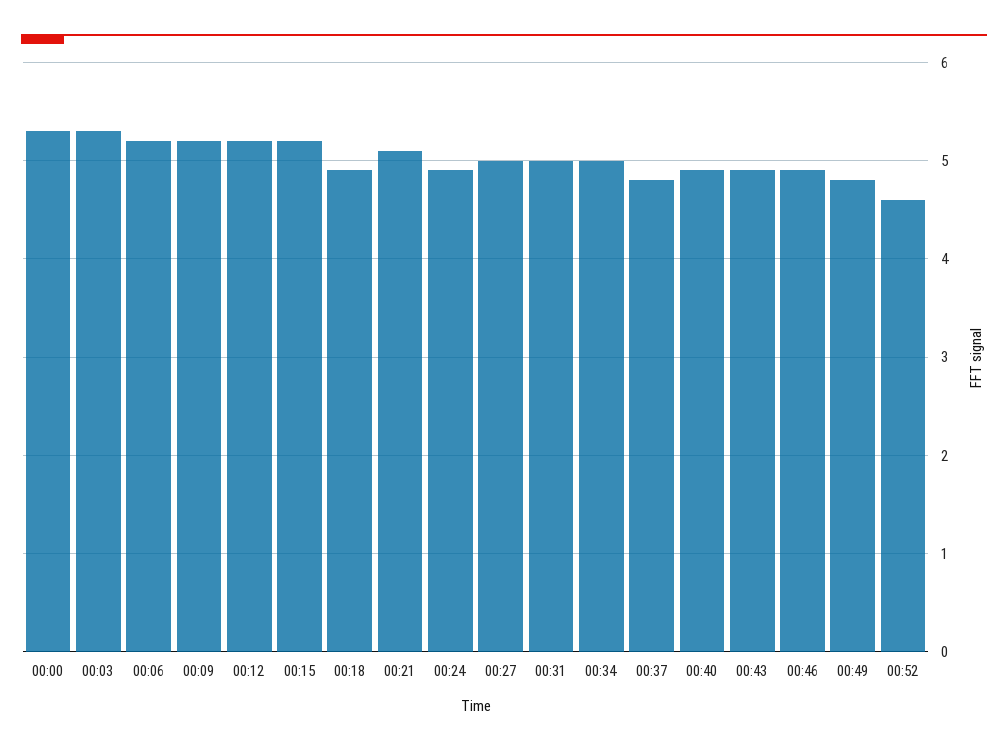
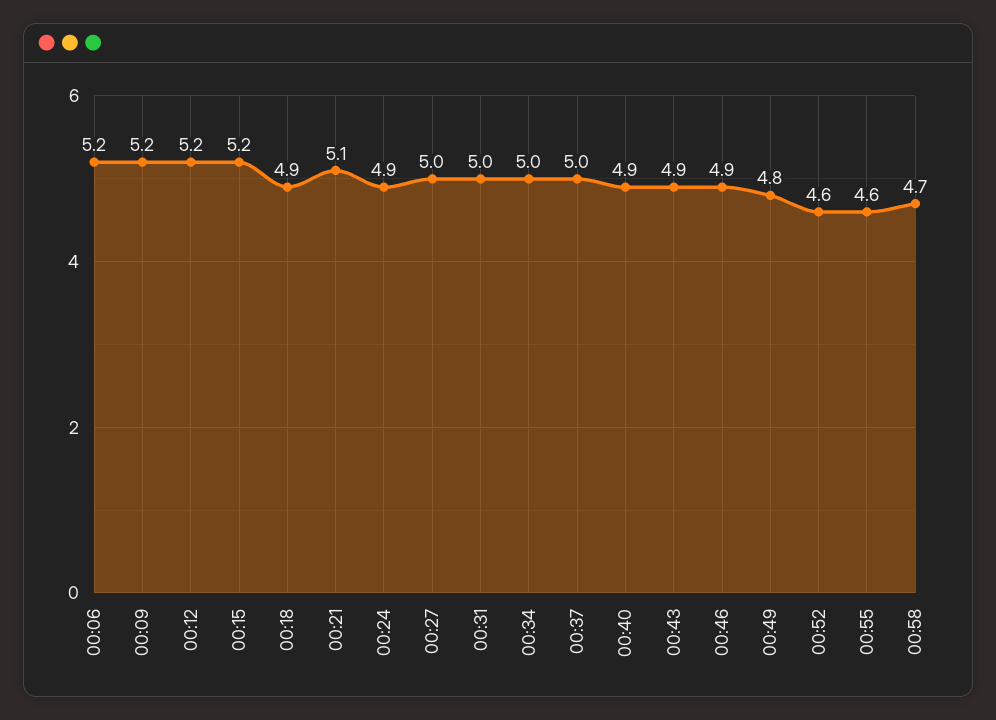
00:00: 5.3 -> none
00:03: 5.3 -> none
00:37: 4.8 -> 5
00:55: none -> 4.6
00:58: none -> 4.7

